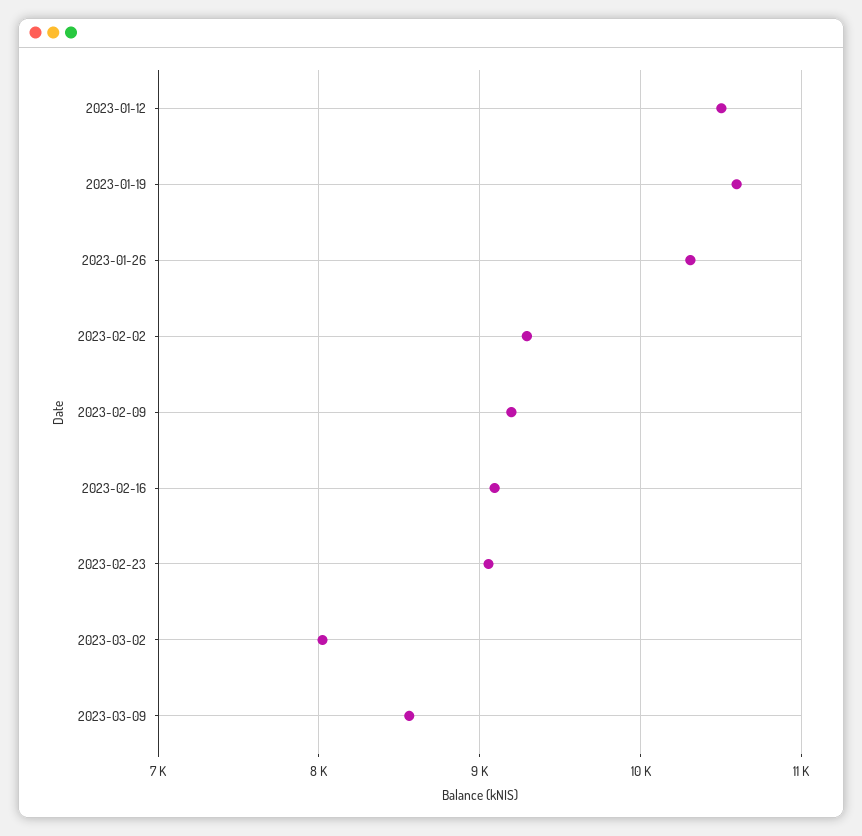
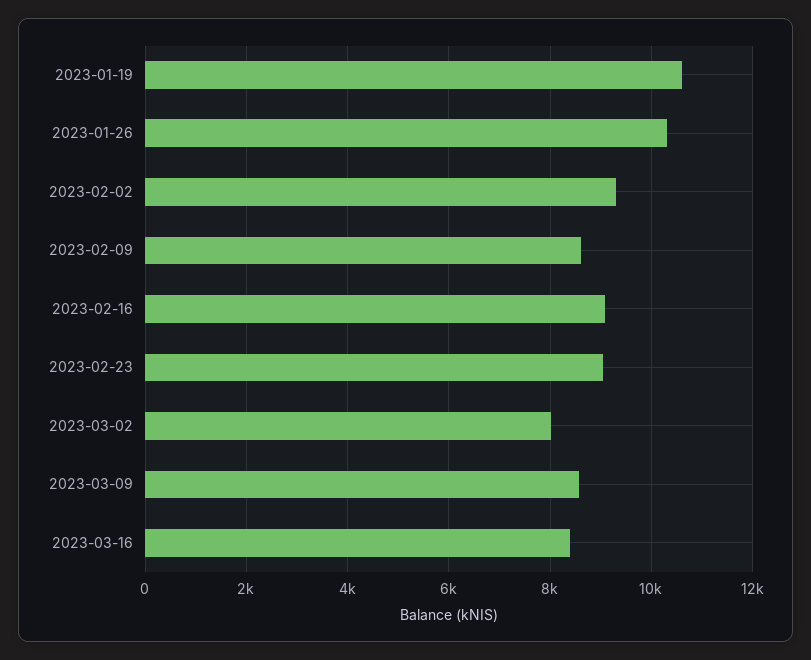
2023-01-12: 10500 -> none
2023-02-09: 9200 -> 8600
2023-03-16: none -> 8400

